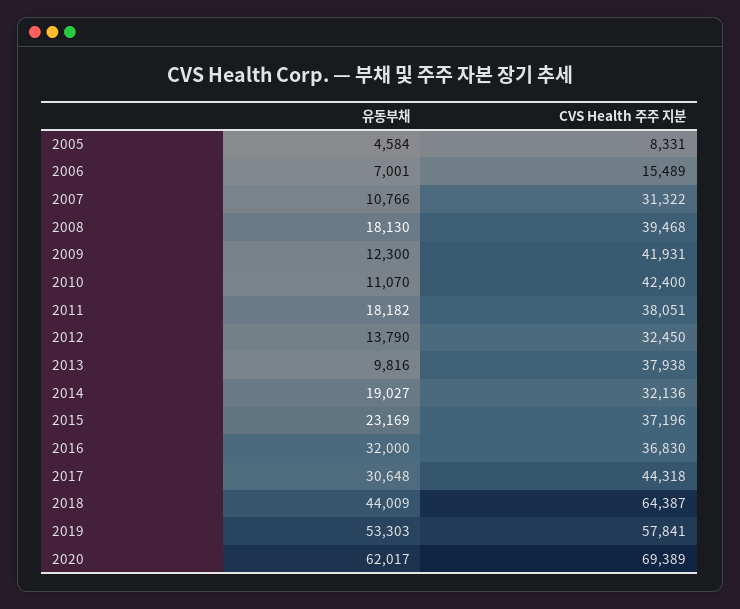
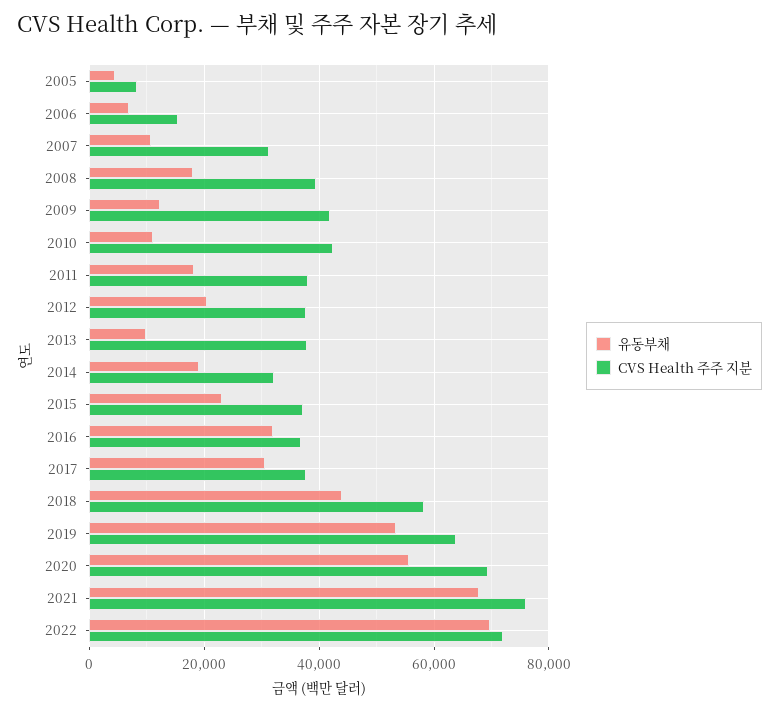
유동부채, 2012: 13790 -> 20000
CVS Health 주주 지분, 2012: 32450 -> 38000
CVS Health 주주 지분, 2017: 44318 -> 38000
CVS Health 주주 지분, 2018: 64387 -> 58000
CVS Health 주주 지분, 2019: 57841 -> 64000
유동부채, 2020: 62017 -> 56000
유동부채, 2021: none -> 68000
CVS Health 주주 지분, 2021: none -> 76000
유동부채, 2022: none -> 70000
CVS Health 주주 지분, 2022: none -> 72000

